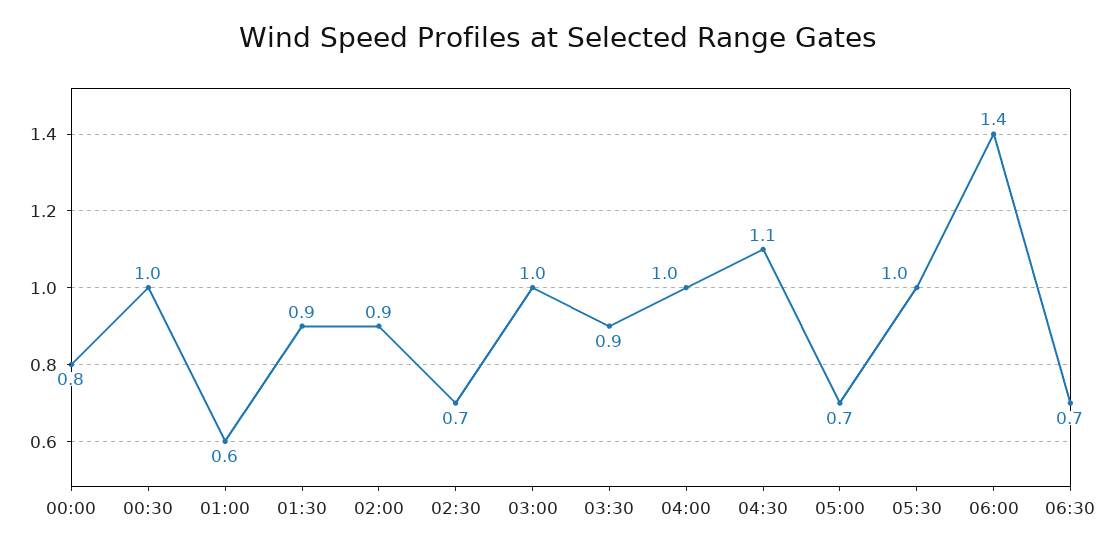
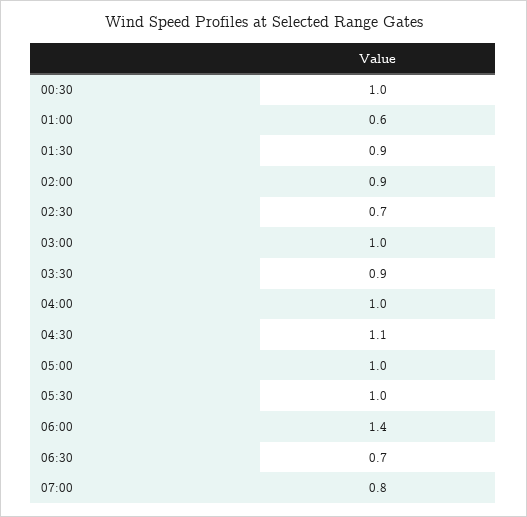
00:00: 0.8 -> none
05:00: 0.7 -> 1
07:00: none -> 0.8

